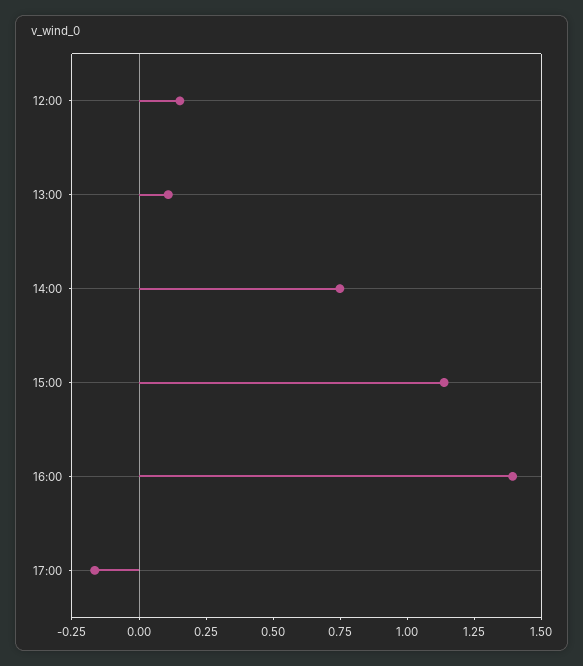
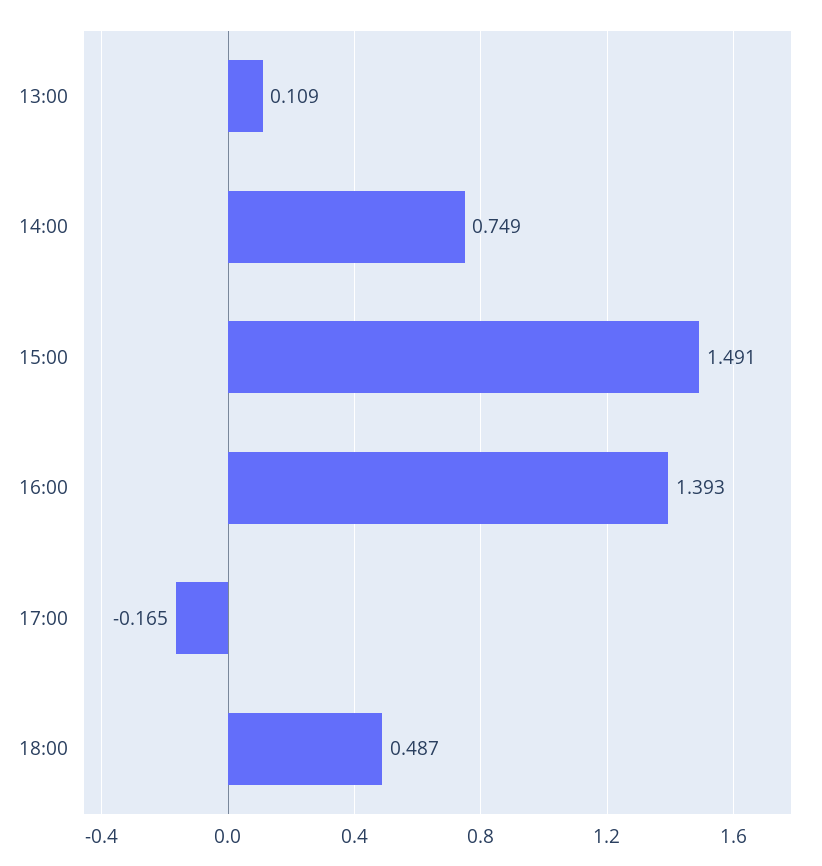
12:00: 0.15 -> none
15:00: 1.15 -> 1.491
18:00: none -> 0.487

